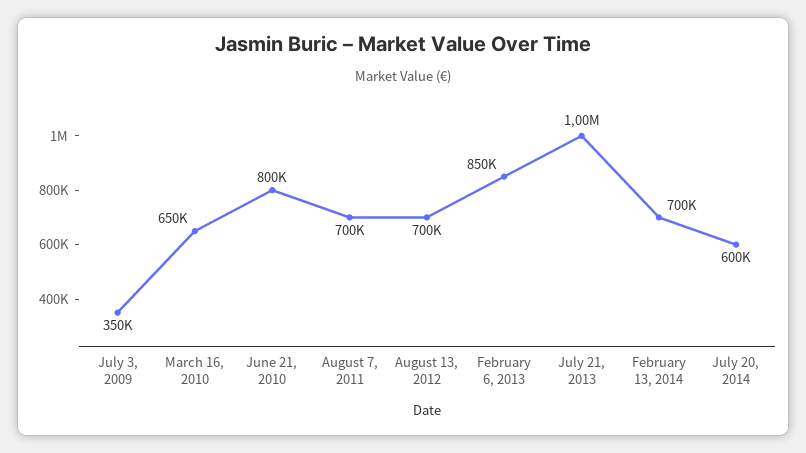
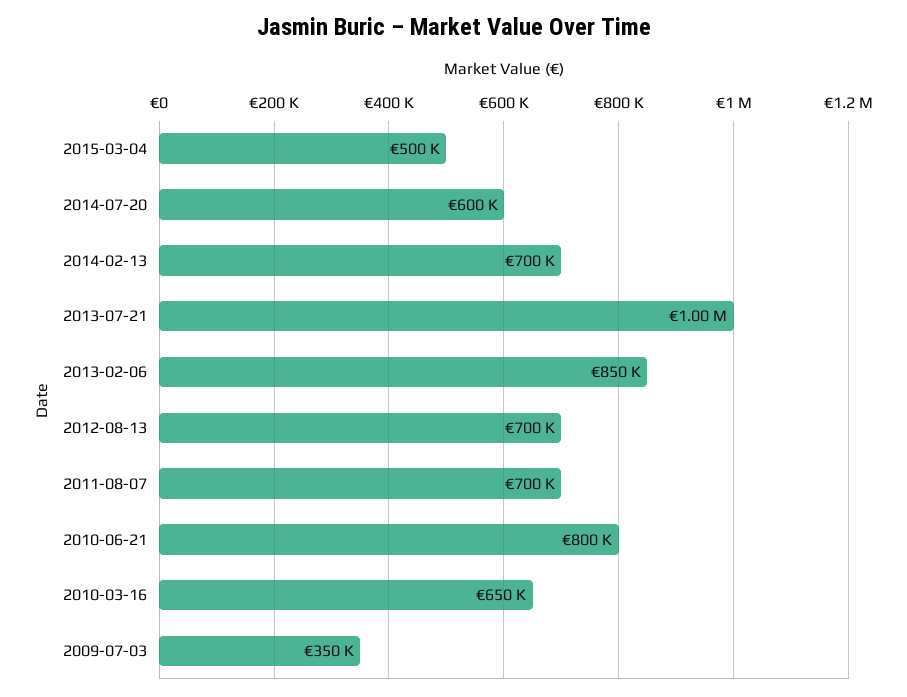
2015-03-04: none -> 500000

